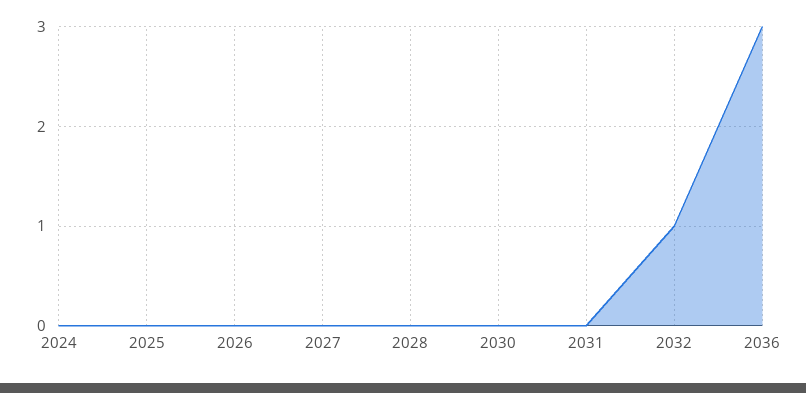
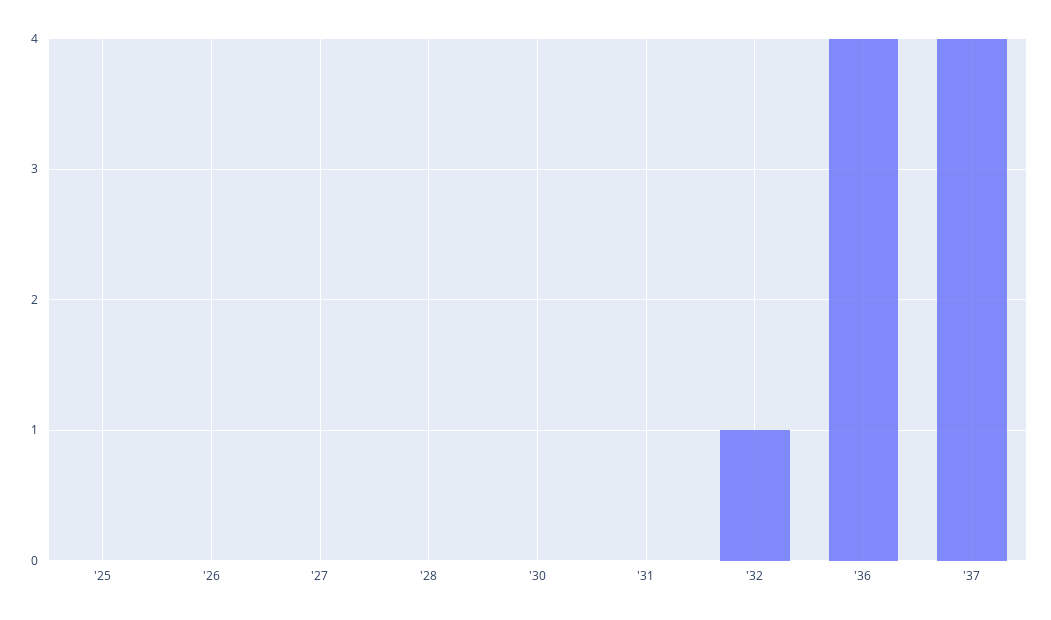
2024: 0 -> none
2036: 3 -> 4
'37: none -> 4

